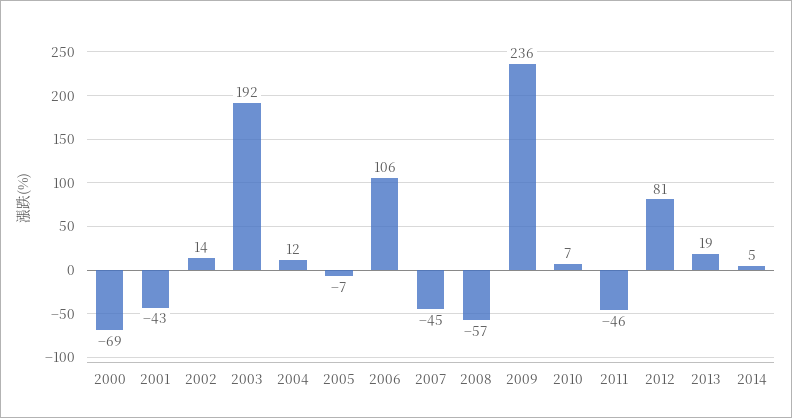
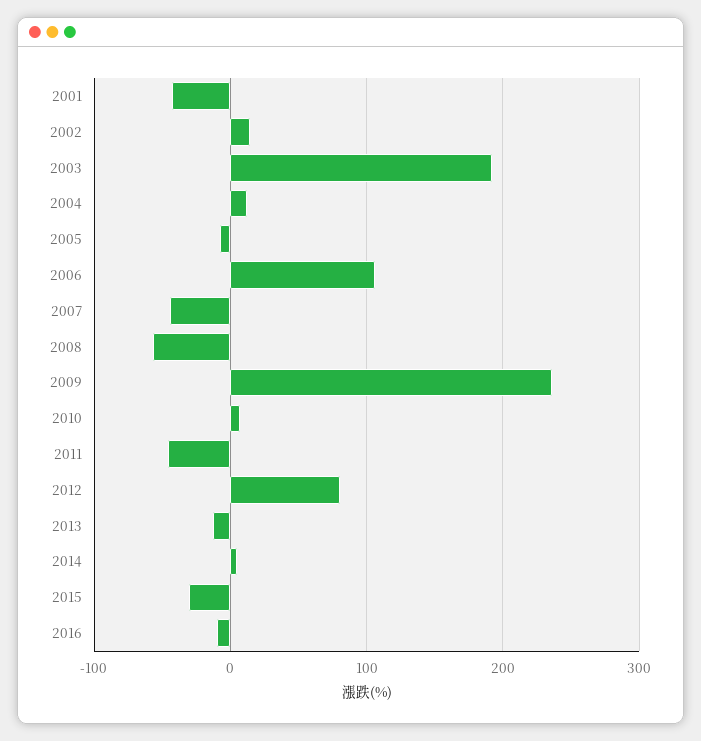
2000: -69 -> none
2013: 19 -> -10
2015: none -> -30
2016: none -> -10

